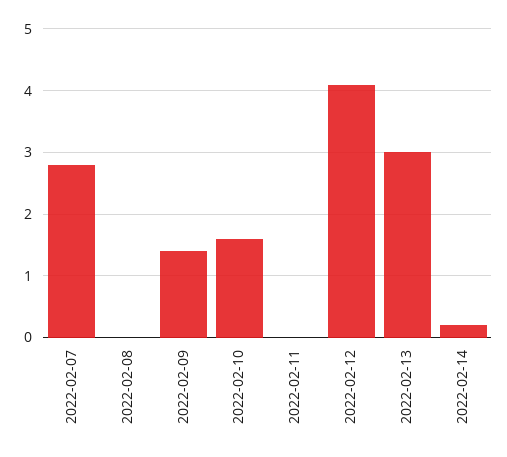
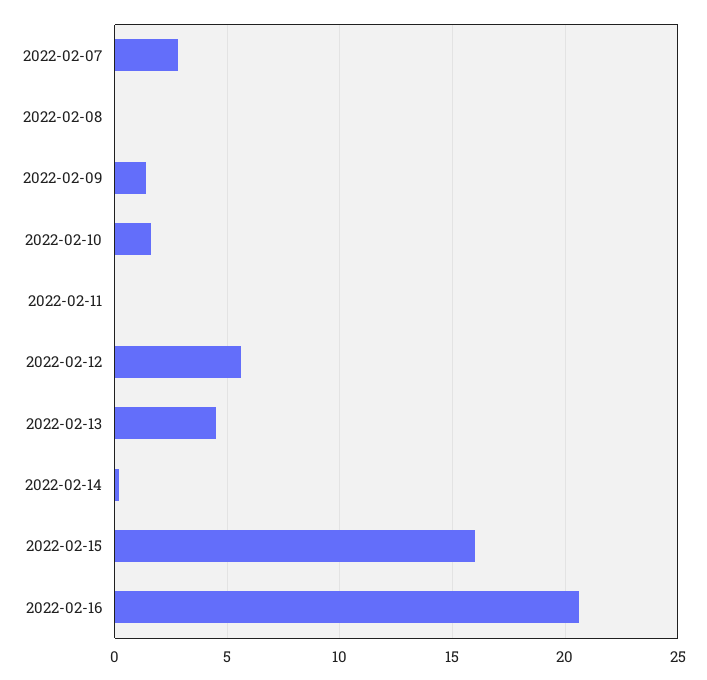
2022-02-12: 4.1 -> 5.5
2022-02-13: 3 -> 4.5
2022-02-15: none -> 16
2022-02-16: none -> 20.5

